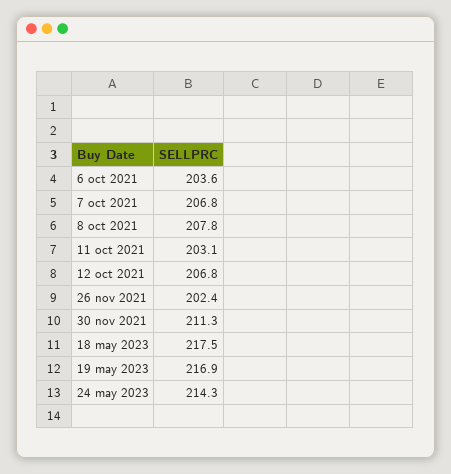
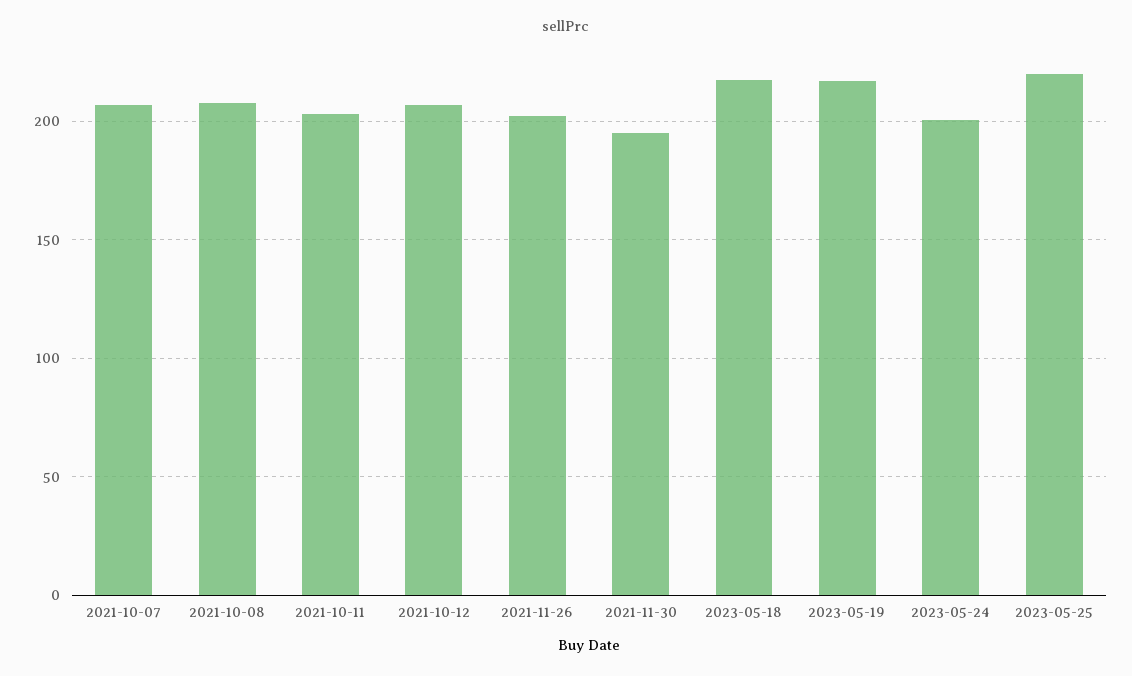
6 oct 2021: 203.6 -> none
30 nov 2021: 211.3 -> 195
24 may 2023: 214.3 -> 200
2023-05-25: none -> 220

